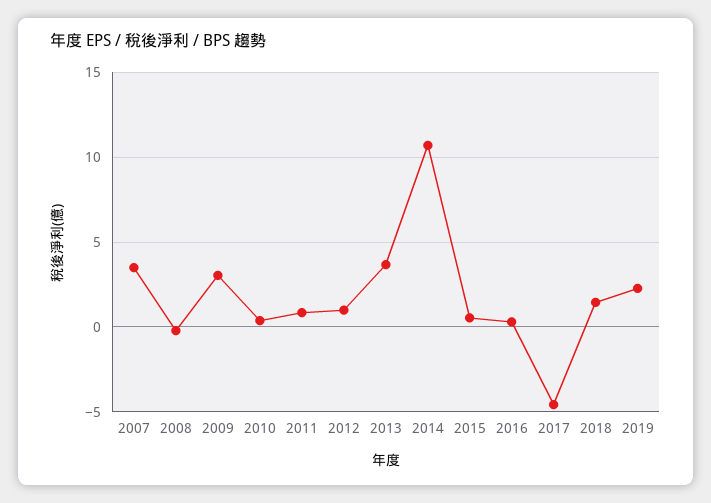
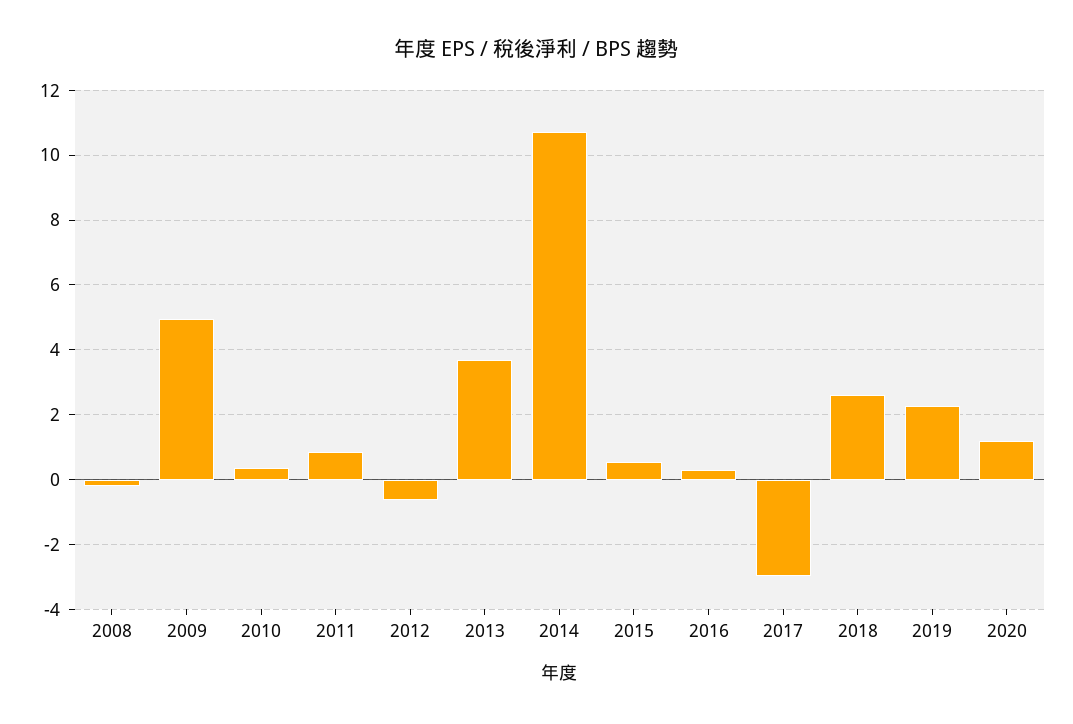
2007: 3.5 -> none
2009: 3 -> 5
2012: 1 -> -0.6
2017: -4.5 -> -3
2018: 1.5 -> 2.6
2020: none -> 1.2

